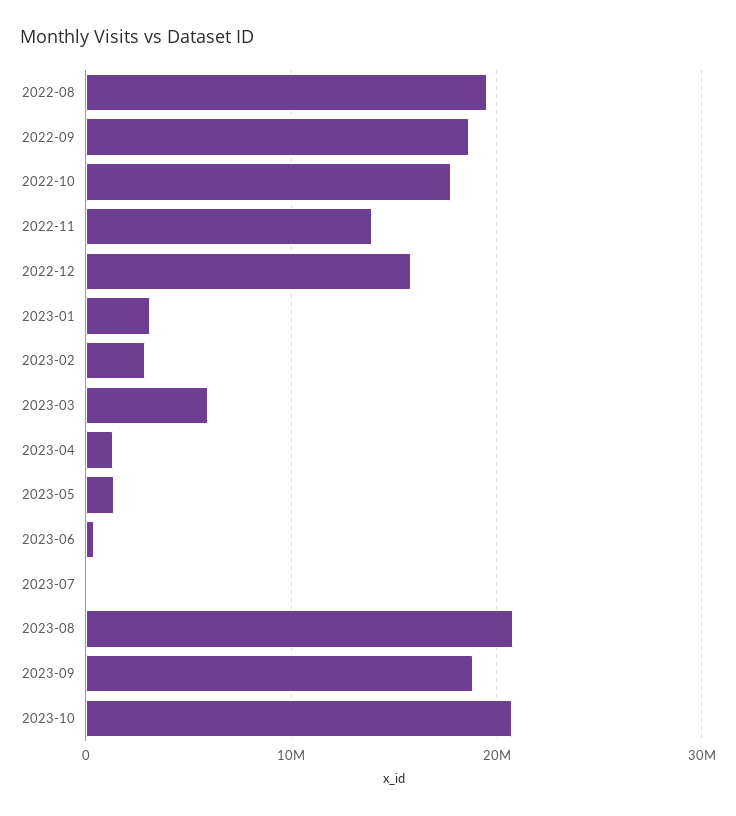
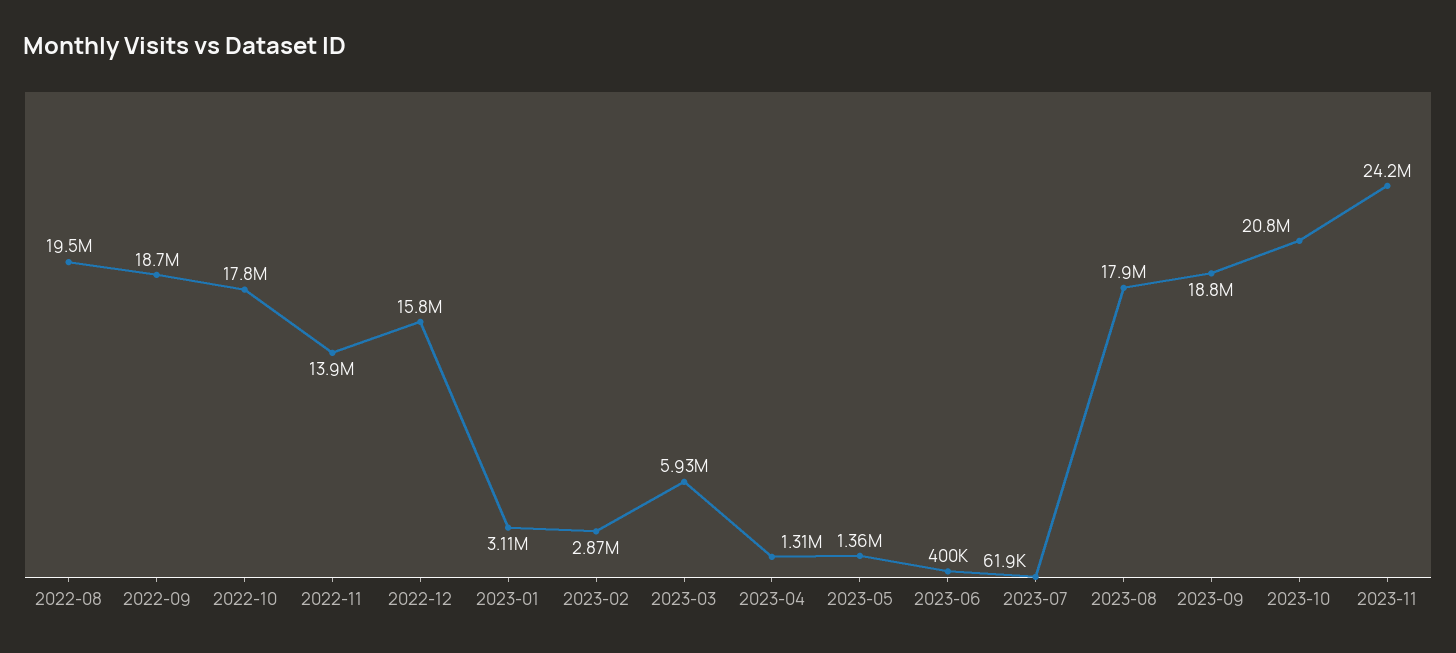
2023-08: 21000000 -> 17900000
2023-11: none -> 24200000

